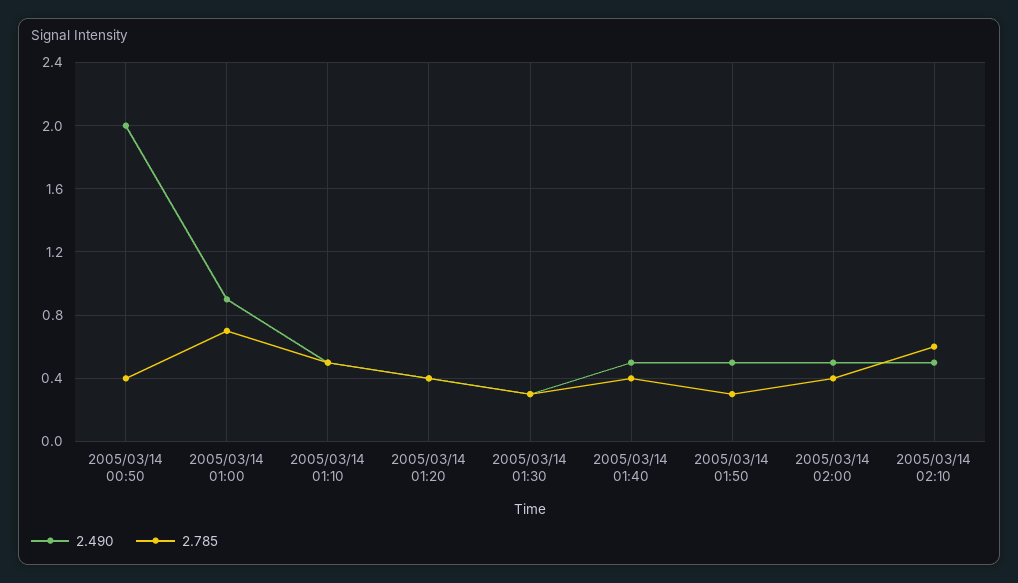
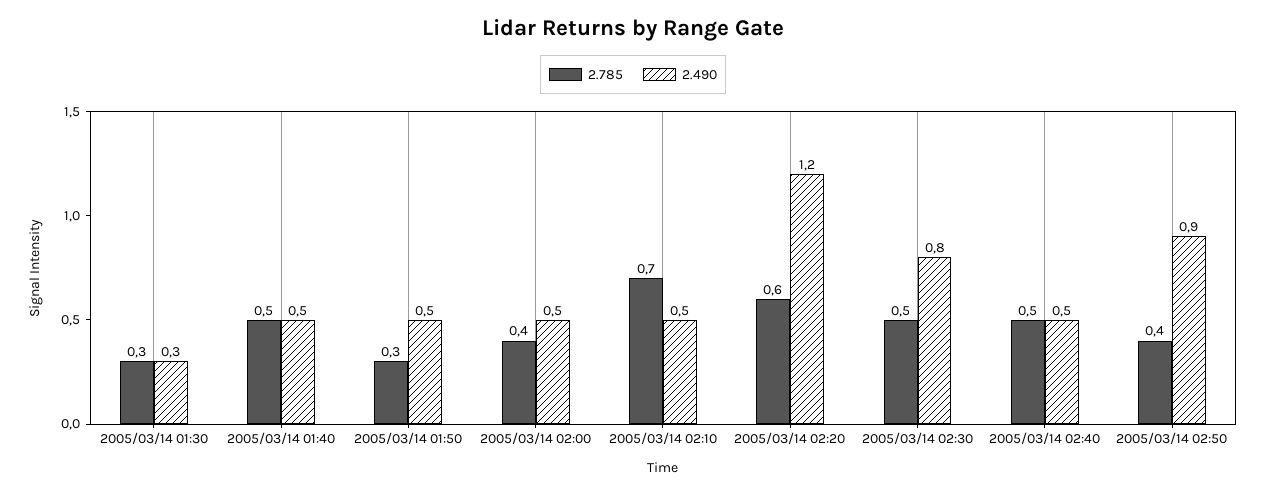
2.490, 2005/03/14 00:50: 2 -> none
2.785, 2005/03/14 00:50: 0.4 -> none
2.490, 2005/03/14 01:00: 0.9 -> none
2.785, 2005/03/14 01:00: 0.7 -> none
2.490, 2005/03/14 01:10: 0.5 -> none
2.785, 2005/03/14 01:10: 0.5 -> none
2.490, 2005/03/14 01:20: 0.4 -> none
2.785, 2005/03/14 01:20: 0.4 -> none
2.785, 2005/03/14 01:40: 0.4 -> 0.5
2.785, 2005/03/14 02:10: 0.6 -> 0.7
2.785, 2005/03/14 02:20: none -> 0.6
2.490, 2005/03/14 02:20: none -> 1.2
2.785, 2005/03/14 02:30: none -> 0.5
2.490, 2005/03/14 02:30: none -> 0.8
2.785, 2005/03/14 02:40: none -> 0.5
2.490, 2005/03/14 02:40: none -> 0.5
2.785, 2005/03/14 02:50: none -> 0.4
2.490, 2005/03/14 02:50: none -> 0.9

